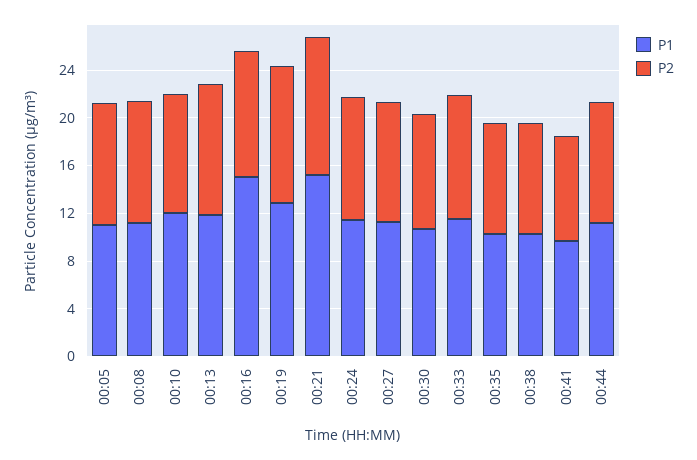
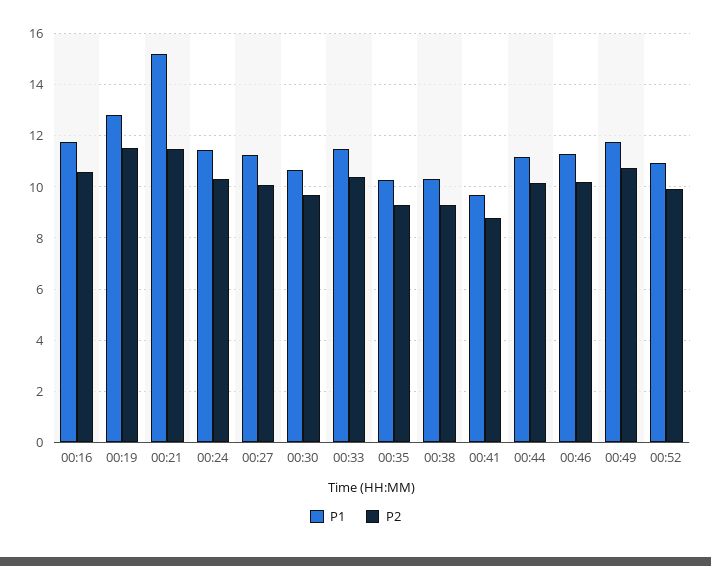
P1, 00:05: 11 -> none
P2, 00:05: 10 -> none
P1, 00:08: 11 -> none
P2, 00:08: 10 -> none
P1, 00:10: 12 -> none
P2, 00:10: 10 -> none
P1, 00:13: 12 -> none
P2, 00:13: 11 -> none
P1, 00:16: 15 -> 11.75
P1, 00:46: none -> 11.25
P2, 00:46: none -> 10.25
P1, 00:49: none -> 11.75
P2, 00:49: none -> 10.75
P1, 00:52: none -> 11
P2, 00:52: none -> 10

